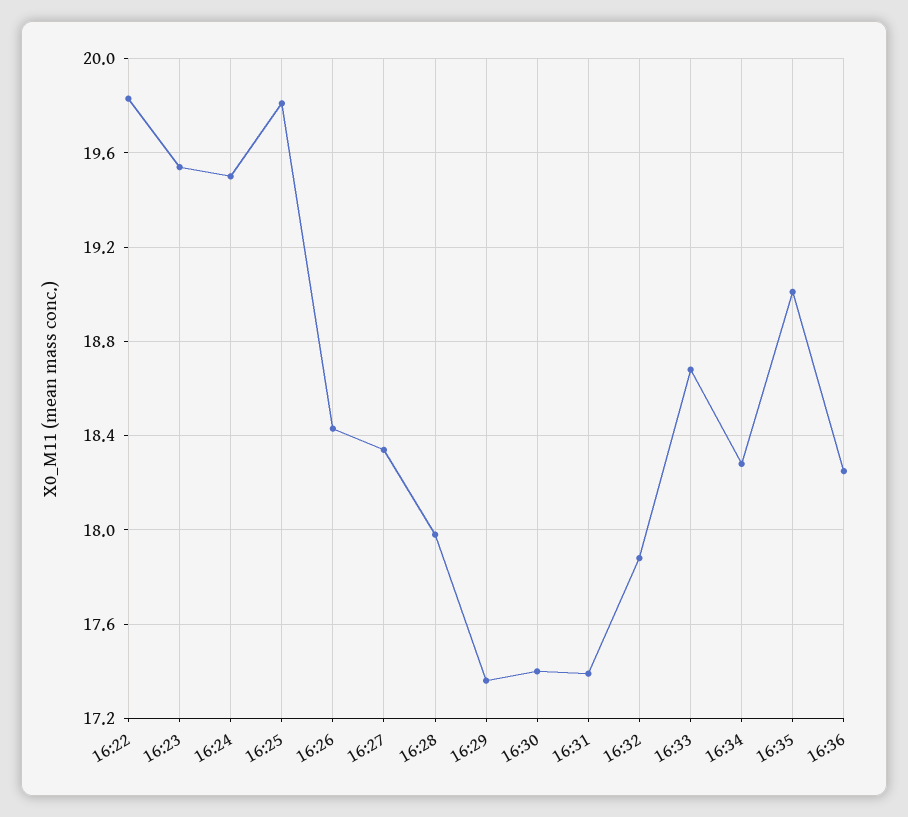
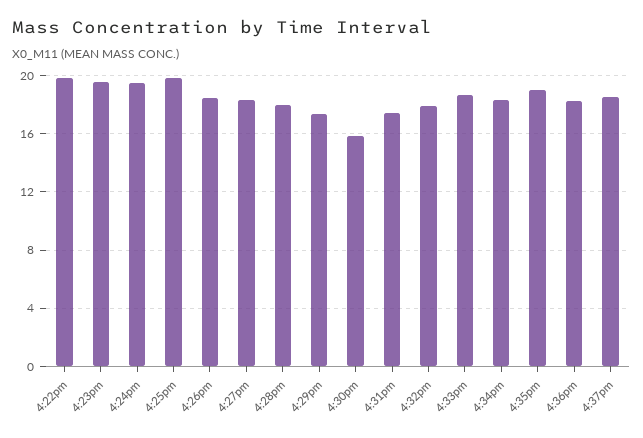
16:30: 17.4 -> 16
4:37pm: none -> 18.5

